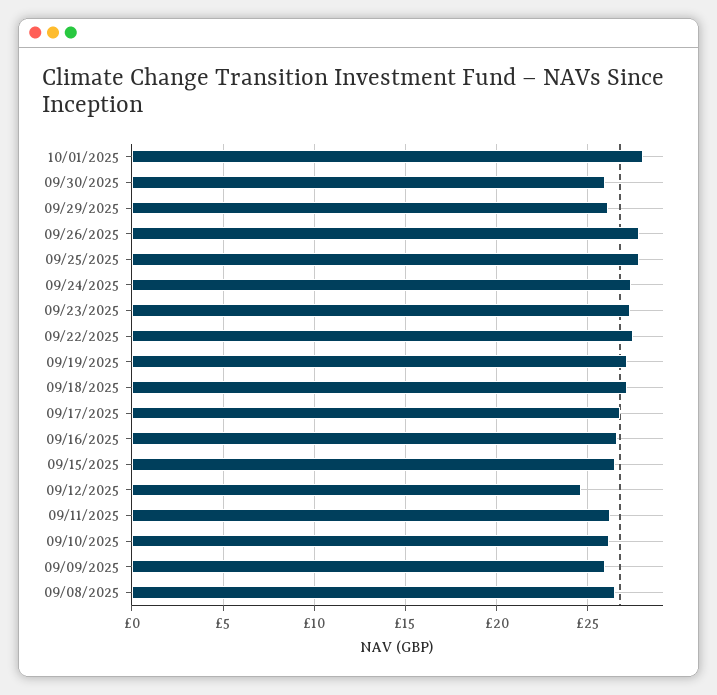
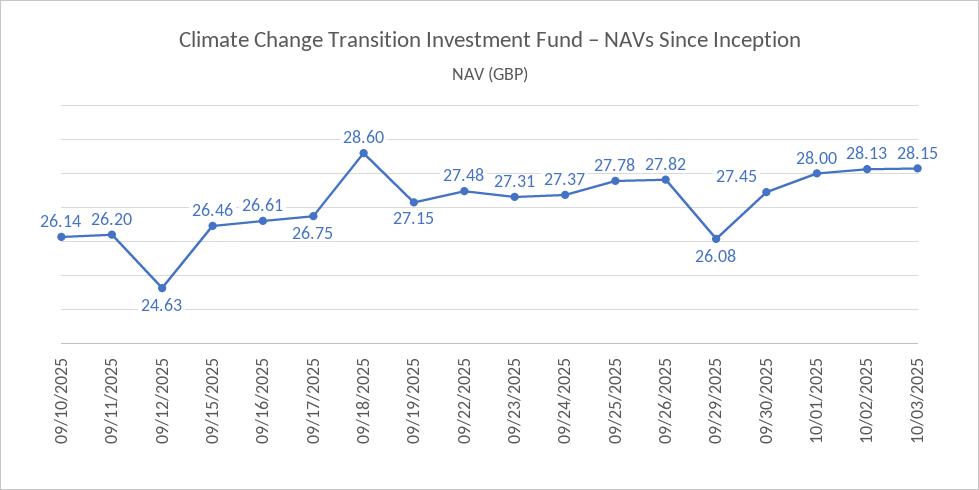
09/30/2025: 26 -> 27.45
09/18/2025: 27 -> 28.6
09/09/2025: 26 -> none
09/08/2025: 26.5 -> none
10/02/2025: none -> 28.13
10/03/2025: none -> 28.15

